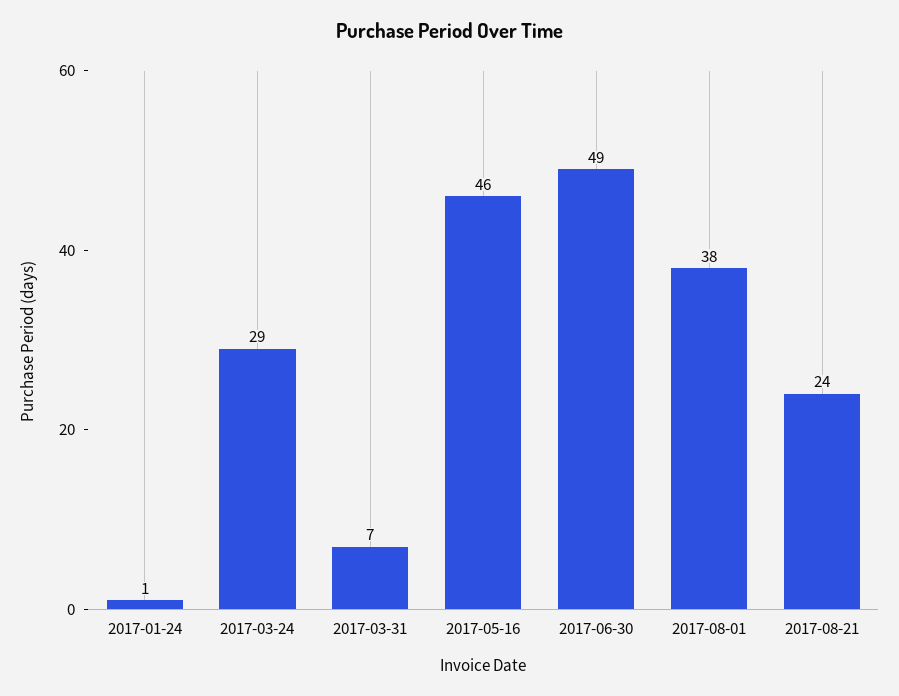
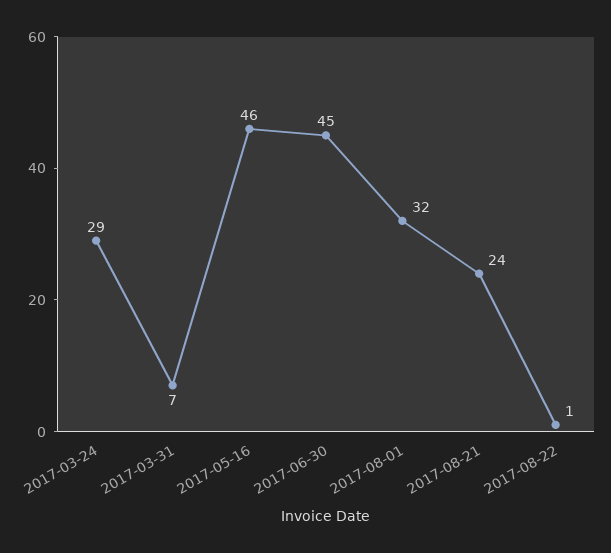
2017-01-24: 1 -> none
2017-06-30: 49 -> 45
2017-08-01: 38 -> 32
2017-08-22: none -> 1

